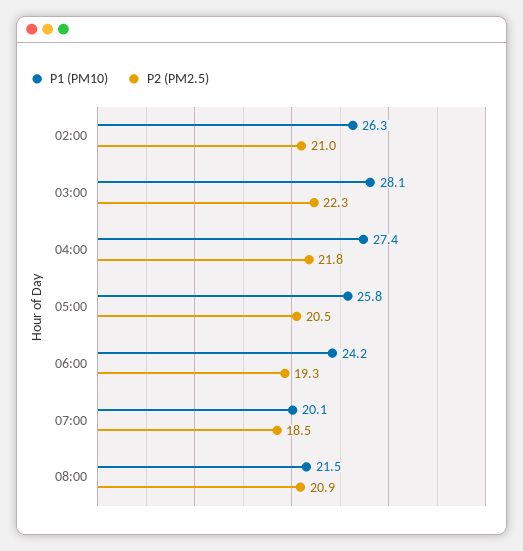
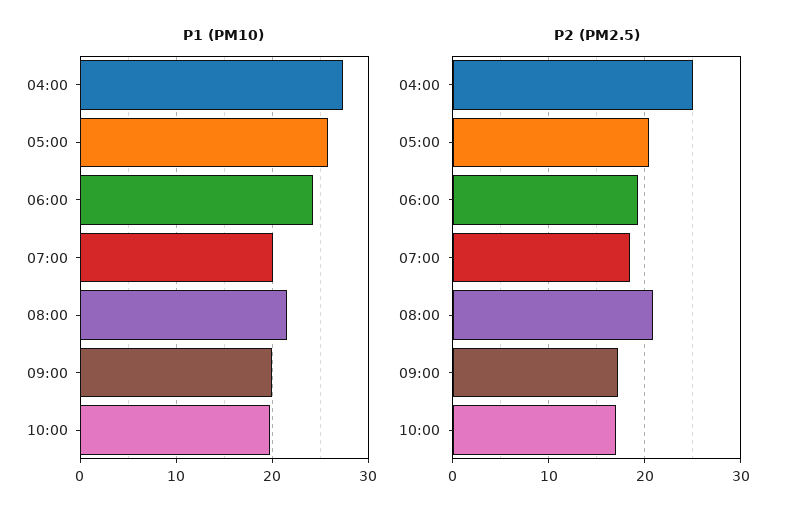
P1 (PM10), 02:00: 26.3 -> none
P2 (PM2.5), 02:00: 21 -> none
P1 (PM10), 03:00: 28.1 -> none
P2 (PM2.5), 03:00: 22.3 -> none
P2 (PM2.5), 04:00: 21.8 -> 25
P1 (PM10), 09:00: none -> 20
P1 (PM10), 10:00: none -> 20
P2 (PM2.5), 09:00: none -> 17
P2 (PM2.5), 10:00: none -> 17

